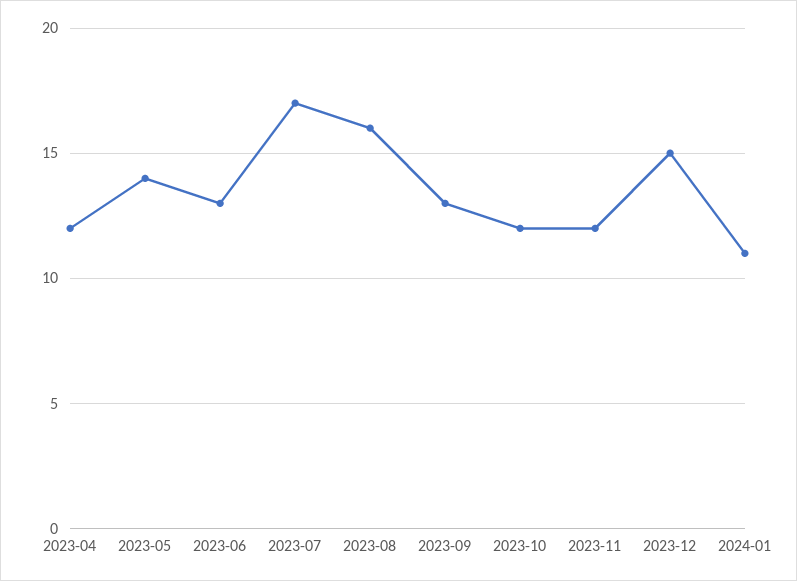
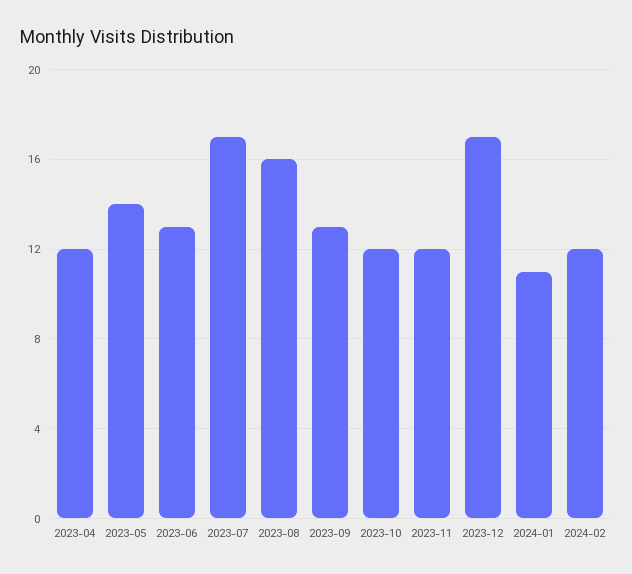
2023-12: 15 -> 17
2024-02: none -> 12

